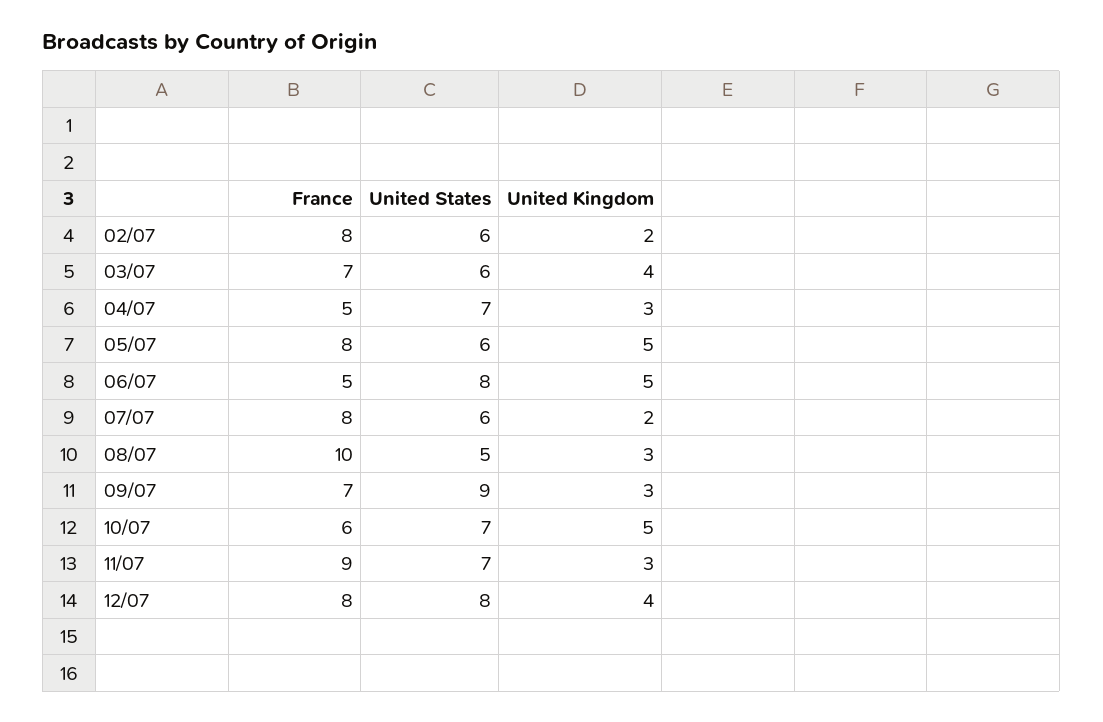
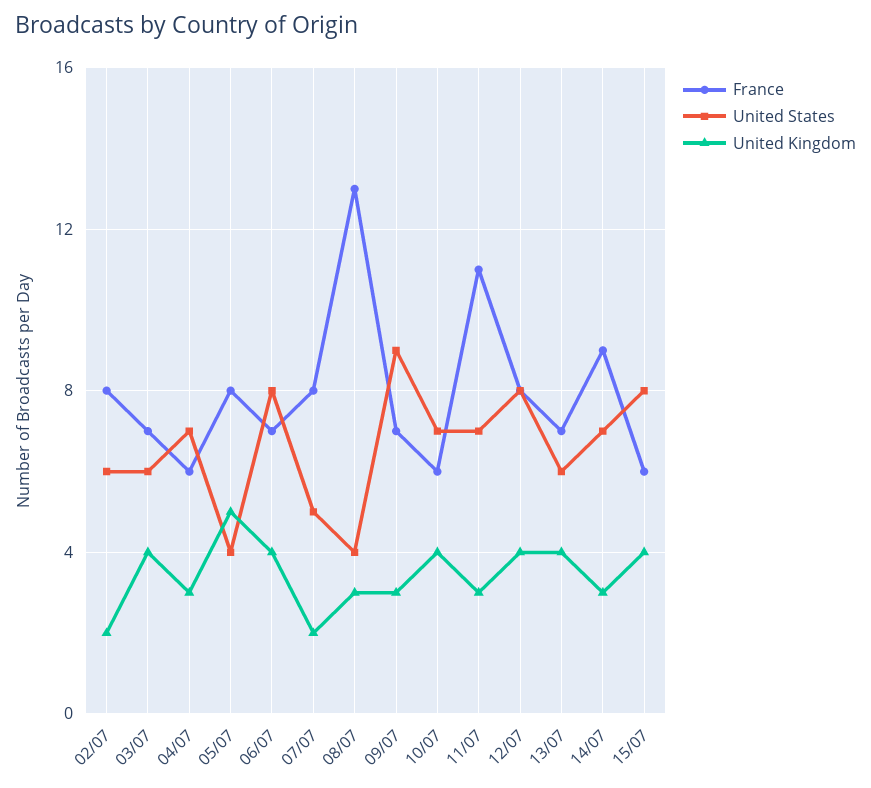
France, 04/07: 5 -> 6
United States, 05/07: 6 -> 4
France, 06/07: 5 -> 7
United Kingdom, 06/07: 5 -> 4
United States, 07/07: 6 -> 5
France, 08/07: 10 -> 13
United States, 08/07: 5 -> 4
United Kingdom, 10/07: 5 -> 4
France, 11/07: 9 -> 11
France, 13/07: none -> 7
United States, 13/07: none -> 6
United Kingdom, 13/07: none -> 4
France, 14/07: none -> 9
United States, 14/07: none -> 7
United Kingdom, 14/07: none -> 3
France, 15/07: none -> 6
United States, 15/07: none -> 8
United Kingdom, 15/07: none -> 4

